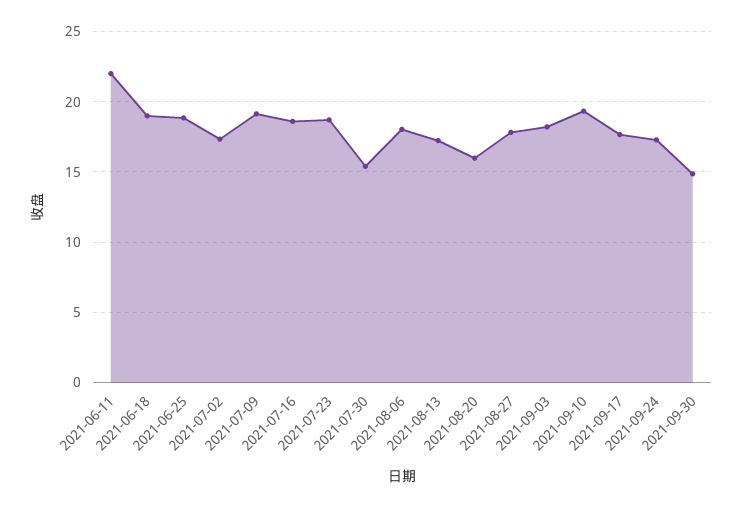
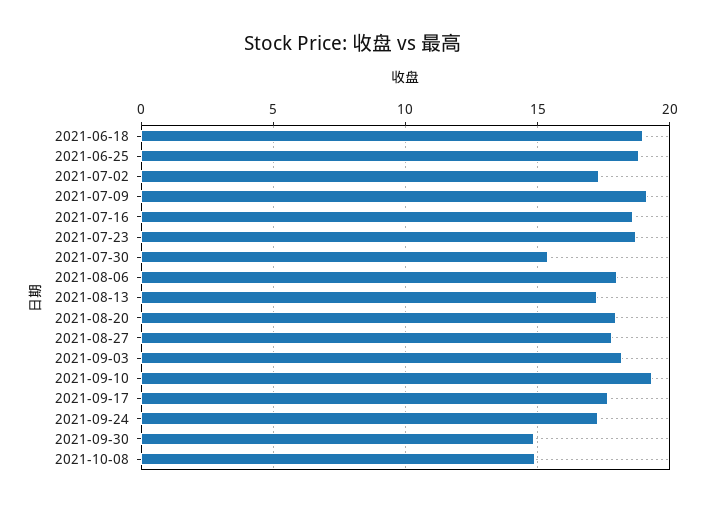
2021-06-11: 22 -> none
2021-08-20: 16 -> 18
2021-10-08: none -> 15

